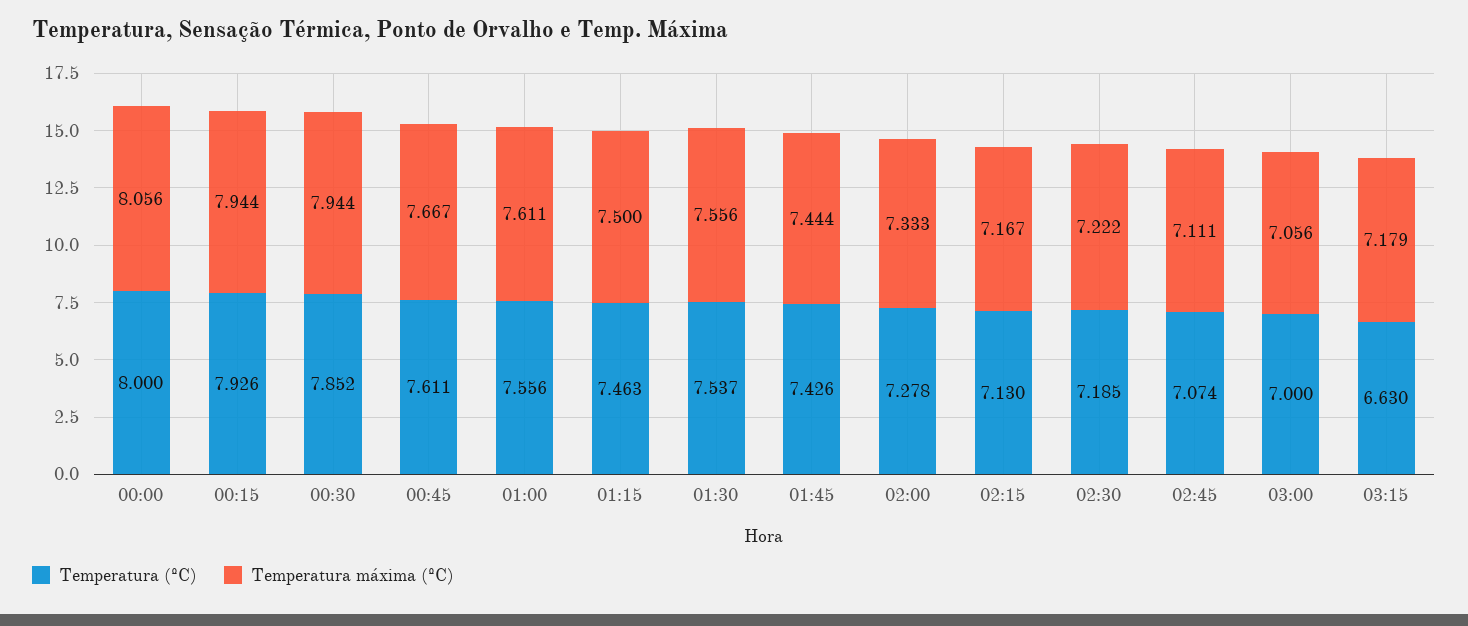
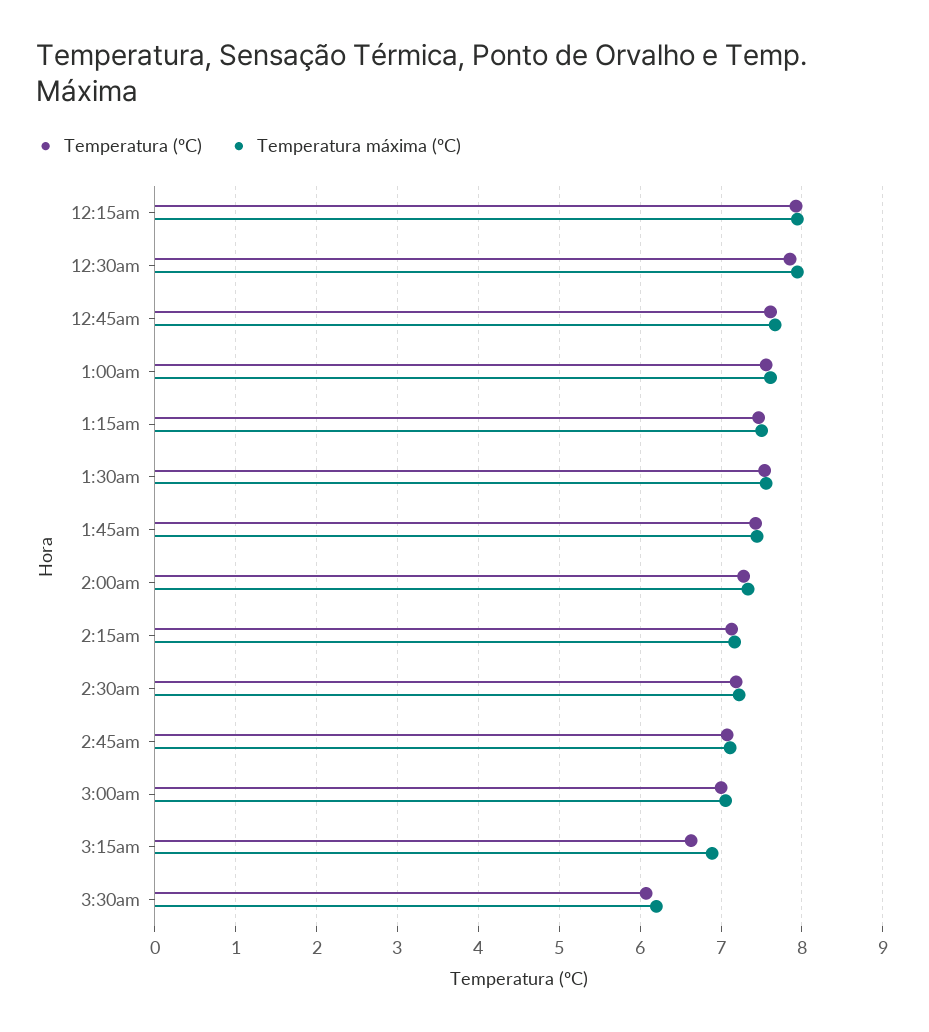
Temperatura (ºC), 00:00: 8 -> none
Temperatura máxima (ºC), 00:00: 8.056 -> none
Temperatura máxima (ºC), 03:15: 7.179 -> 6.9
Temperatura (ºC), 3:30am: none -> 6.1
Temperatura máxima (ºC), 3:30am: none -> 6.2

